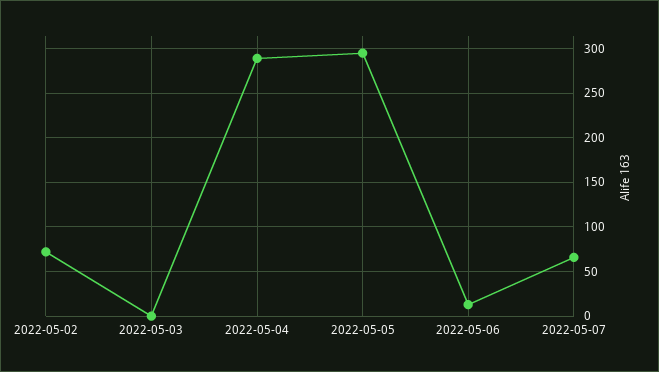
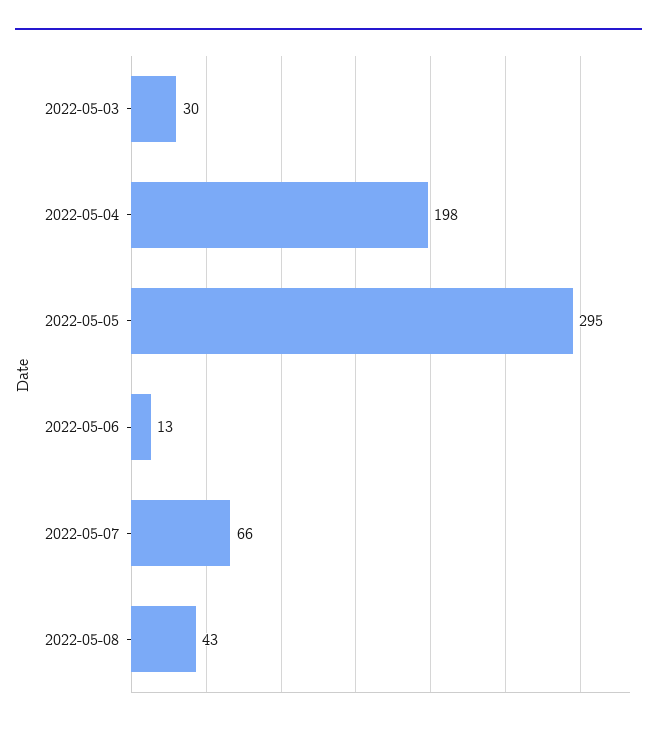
2022-05-02: 70 -> none
2022-05-03: 0 -> 30
2022-05-04: 290 -> 198
2022-05-08: none -> 43

